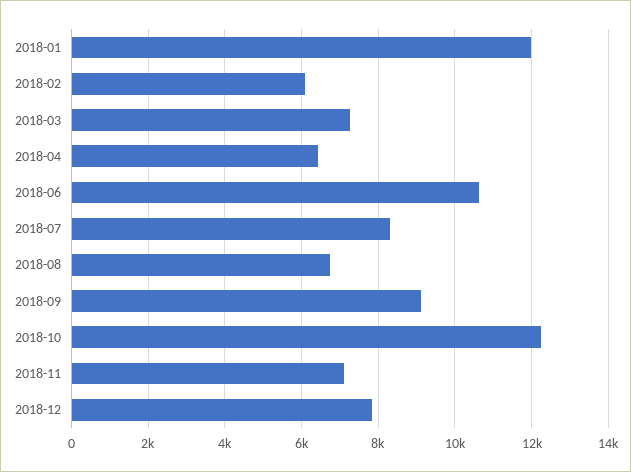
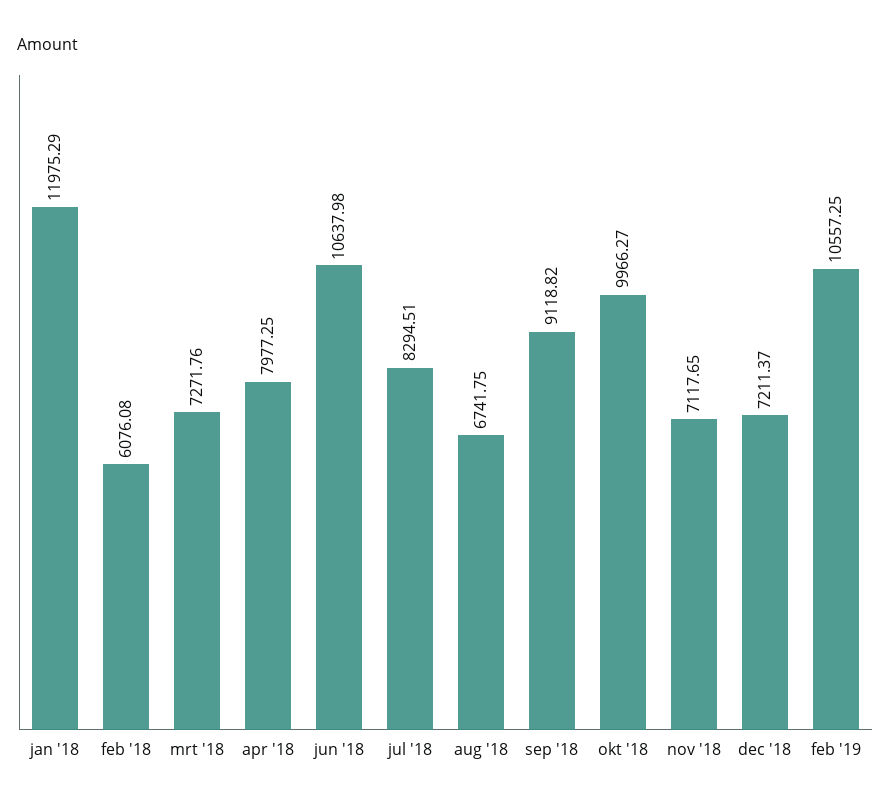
2018-04: 6400 -> 7977.25
2018-10: 12200 -> 9966.27
2018-12: 7800 -> 7211.37
feb '19: none -> 10557.25

